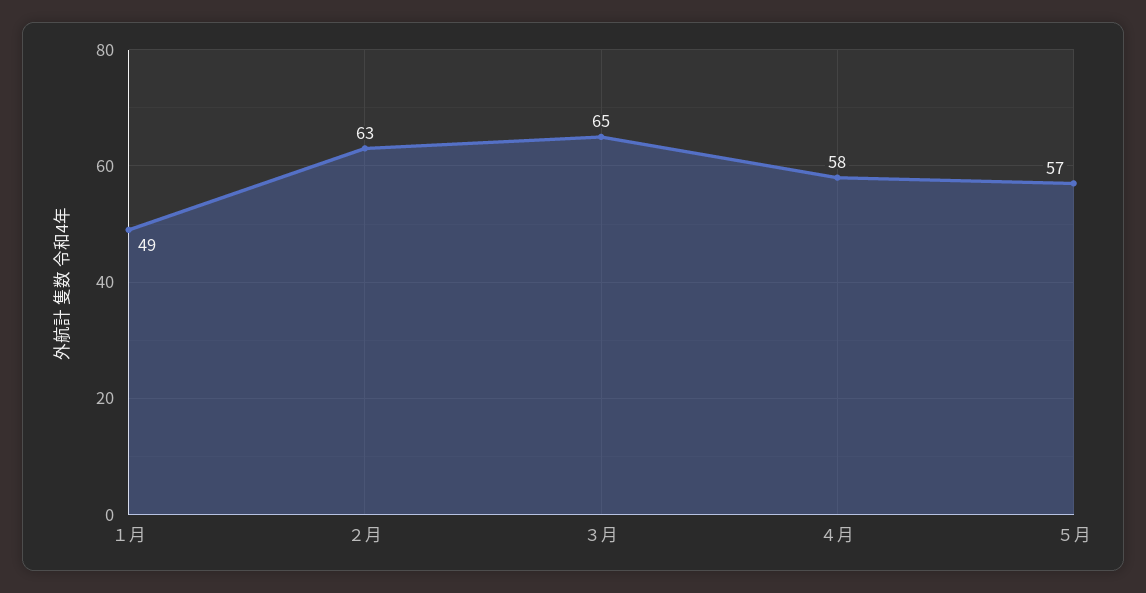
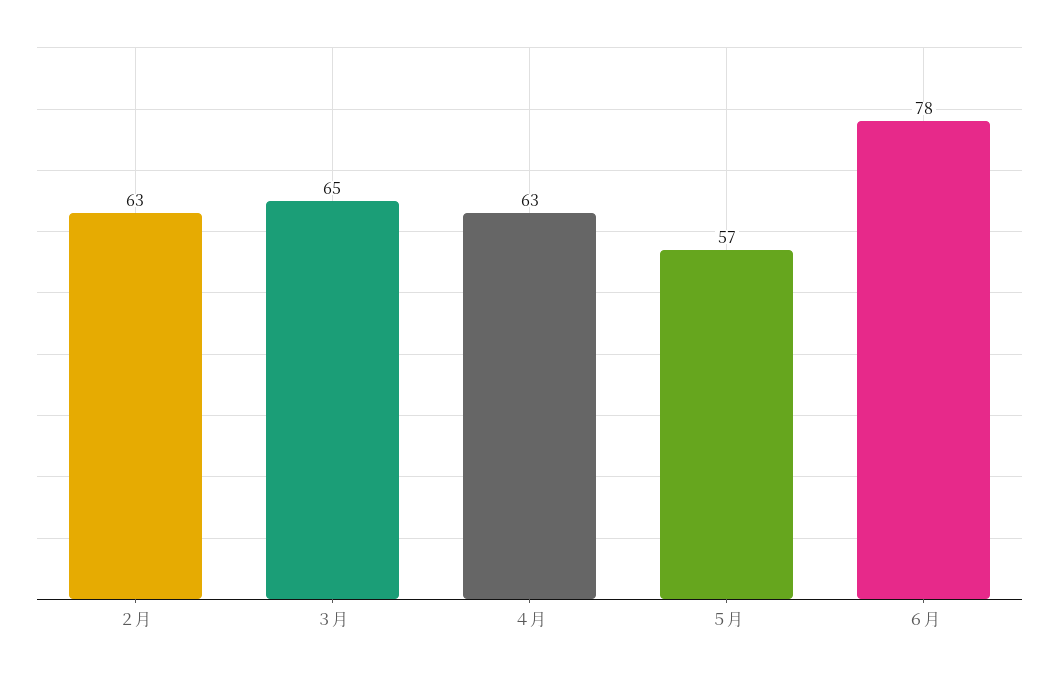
１月: 49 -> none
４月: 58 -> 63
６月: none -> 78

